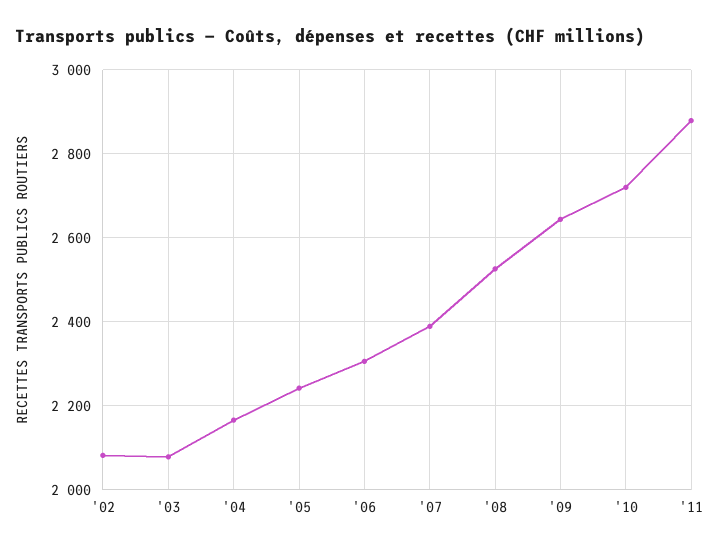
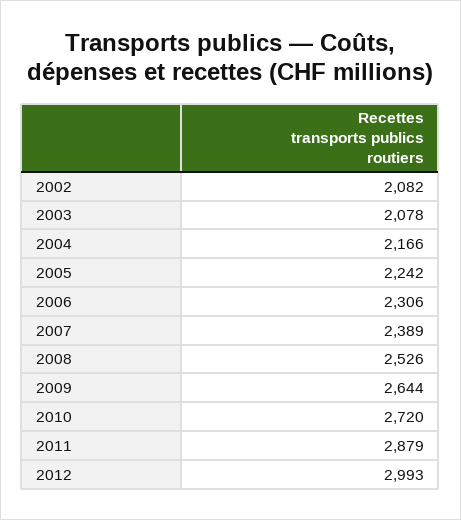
2012: none -> 2993

